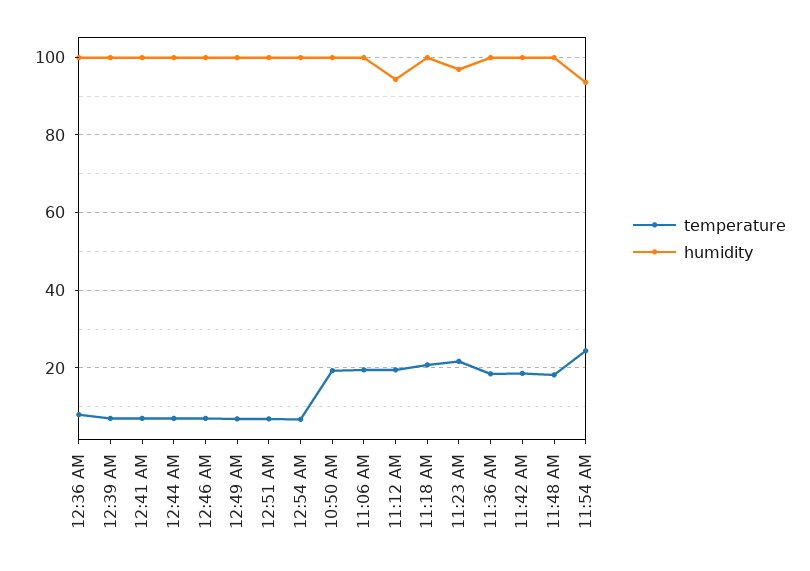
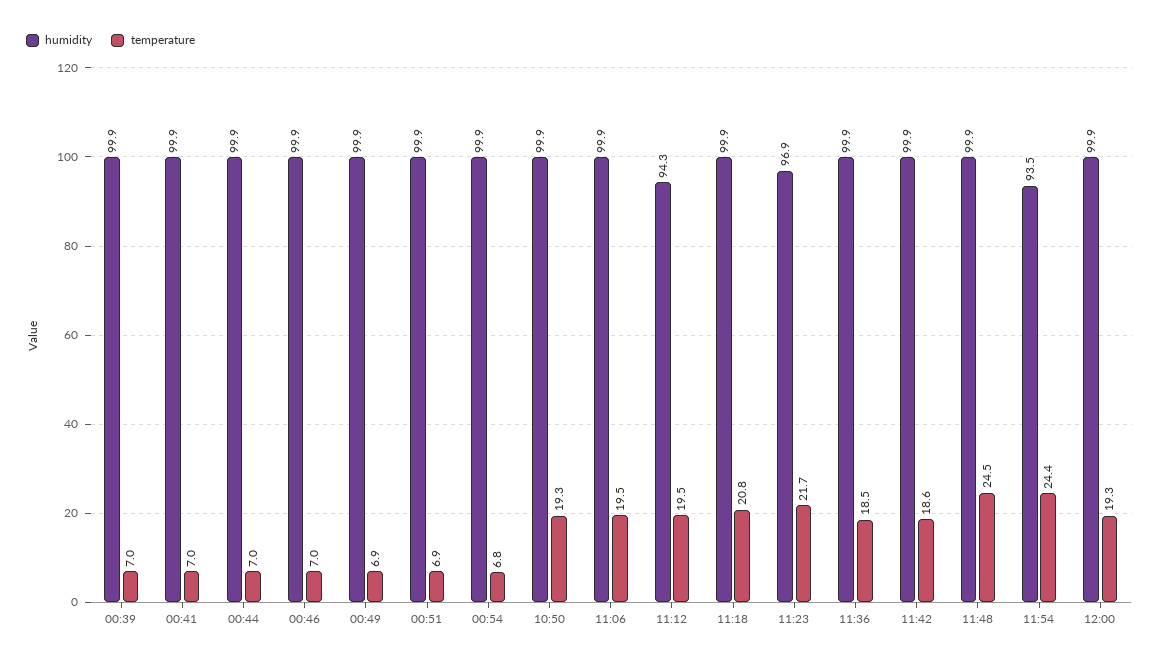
temperature, 12:36 AM: 8 -> none
humidity, 12:36 AM: 100 -> none
temperature, 11:48 AM: 18 -> 24.5
humidity, 12:00: none -> 99.9
temperature, 12:00: none -> 19.3

